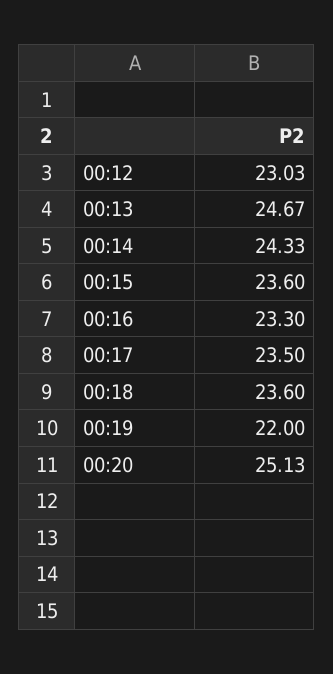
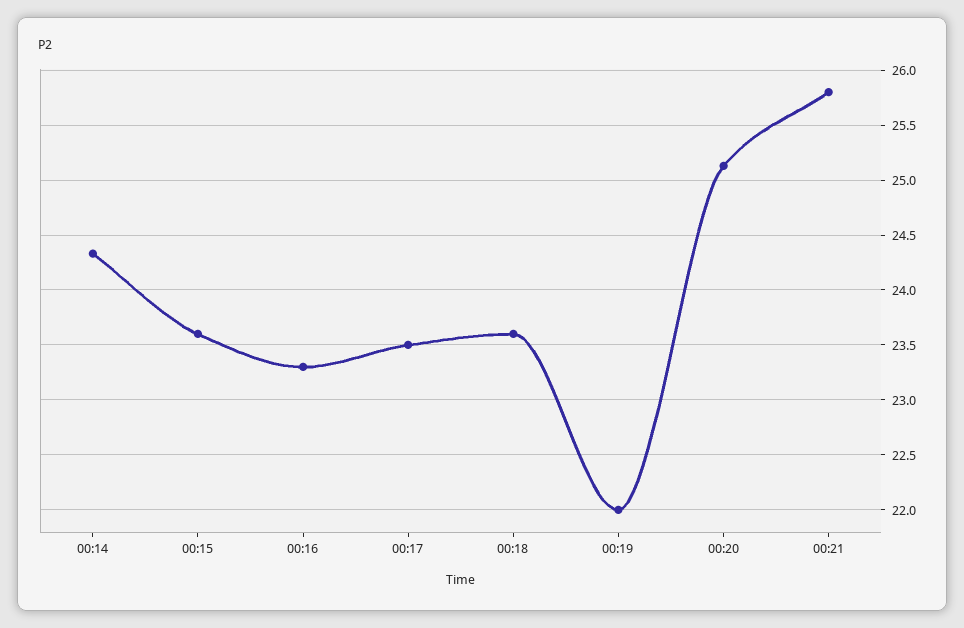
00:12: 23.03 -> none
00:13: 24.67 -> none
00:21: none -> 25.8

